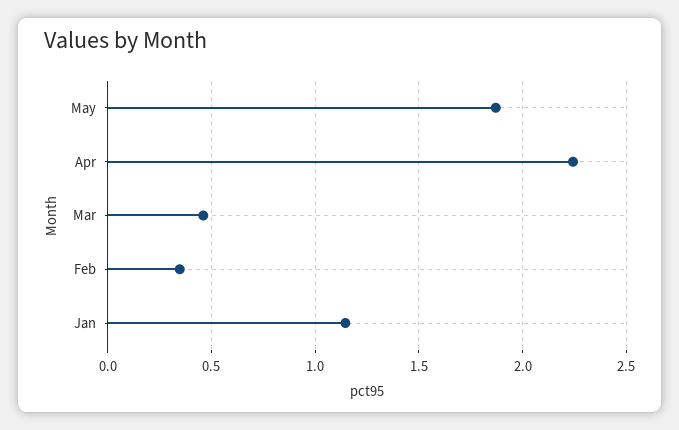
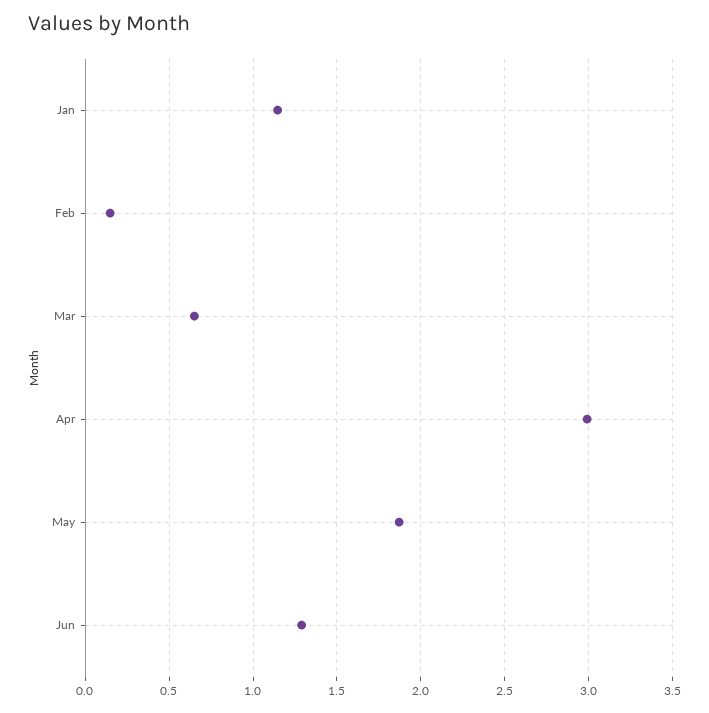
Apr: 2.25 -> 3
Mar: 0.45 -> 0.65
Feb: 0.35 -> 0.15
Jun: none -> 1.3

